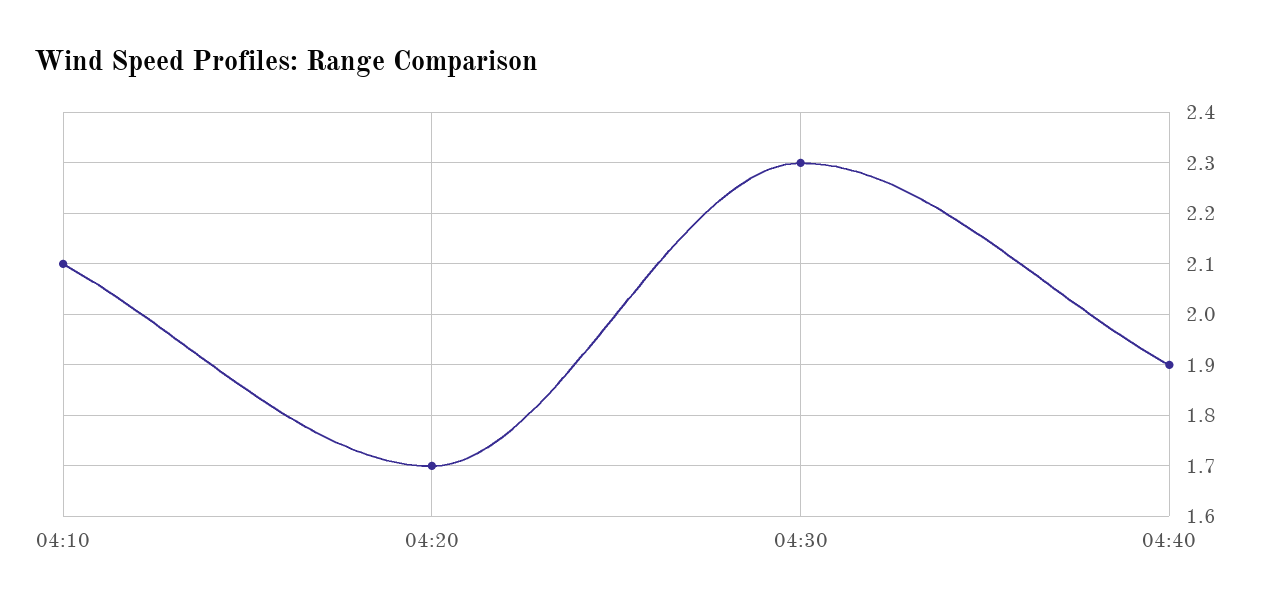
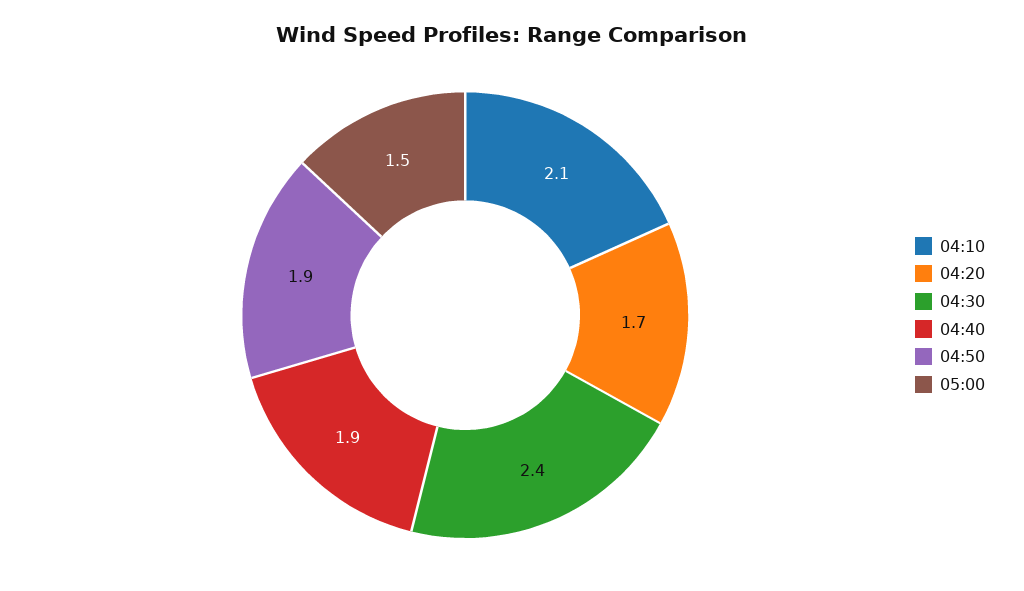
04:30: 2.3 -> 2.4
04:50: none -> 1.9
05:00: none -> 1.5

